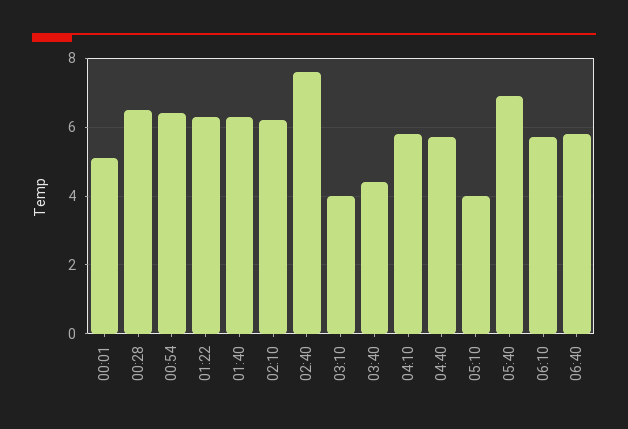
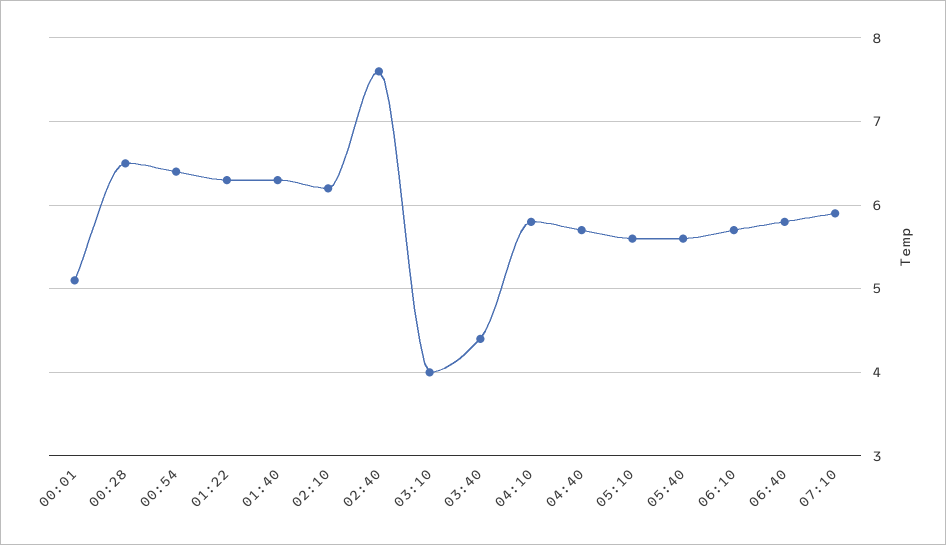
05:10: 4 -> 5.6
05:40: 7 -> 5.6
07:10: none -> 5.9

